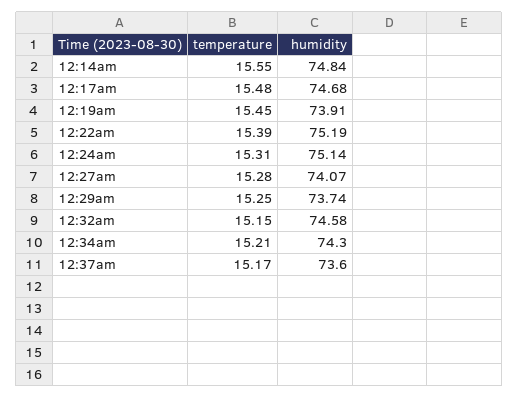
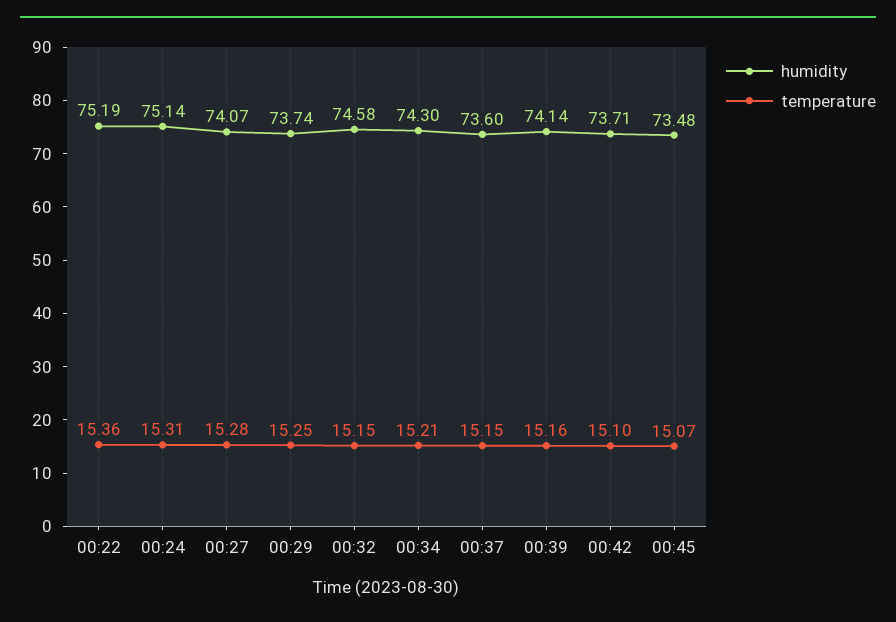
temperature, 12:14am: 15.55 -> none
humidity, 12:14am: 74.84 -> none
temperature, 12:17am: 15.48 -> none
humidity, 12:17am: 74.68 -> none
temperature, 12:19am: 15.45 -> none
humidity, 12:19am: 73.91 -> none
temperature, 12:22am: 15.39 -> 15.36
temperature, 12:37am: 15.17 -> 15.15
humidity, 00:39: none -> 74.14
temperature, 00:39: none -> 15.16
humidity, 00:42: none -> 73.71
temperature, 00:42: none -> 15.1
humidity, 00:45: none -> 73.48
temperature, 00:45: none -> 15.07

